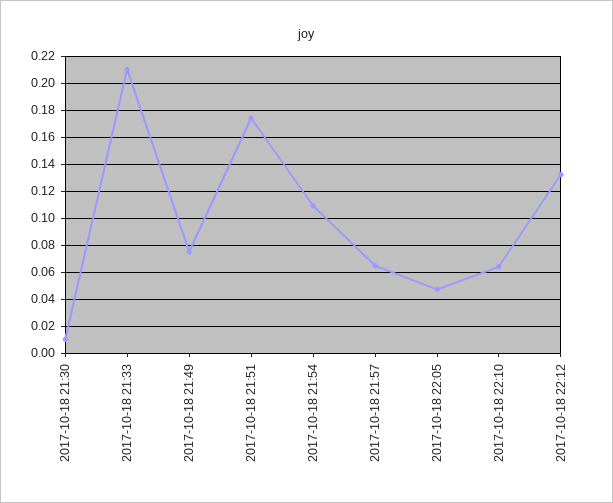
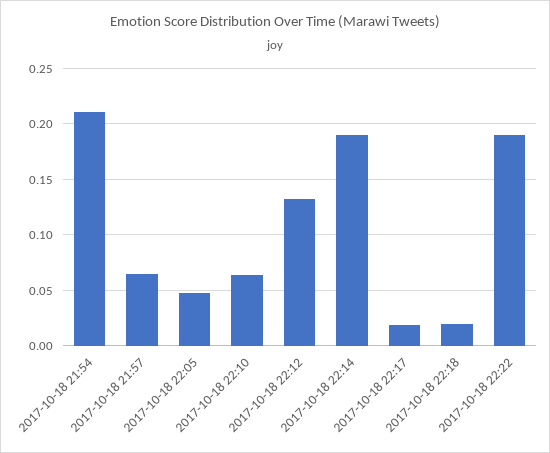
2017-10-18 21:30: 0.01 -> none
2017-10-18 21:33: 0.21 -> none
2017-10-18 21:49: 0.075 -> none
2017-10-18 21:51: 0.175 -> none
2017-10-18 21:54: 0.11 -> 0.21
2017-10-18 22:14: none -> 0.19
2017-10-18 22:17: none -> 0.02
2017-10-18 22:18: none -> 0.02
2017-10-18 22:22: none -> 0.19

